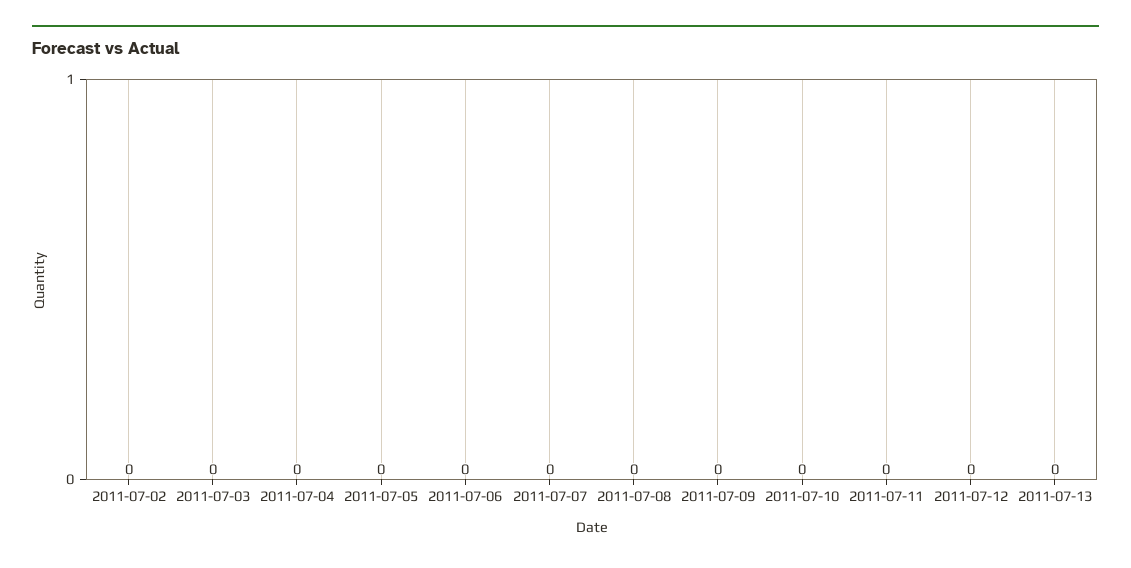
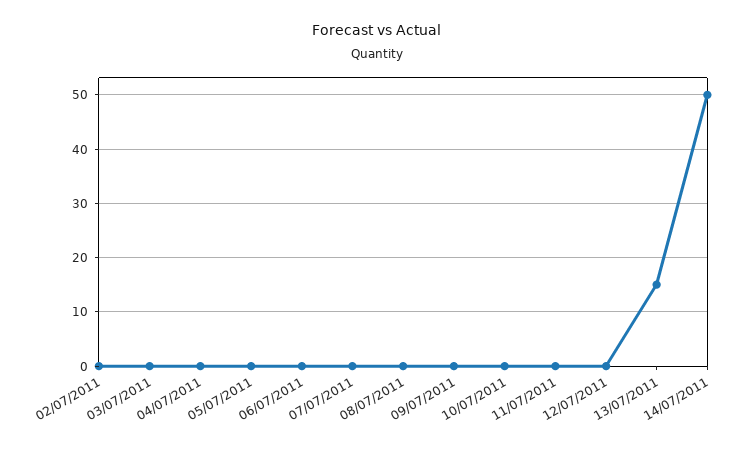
2011-07-13: 0 -> 15
14/07/2011: none -> 50

